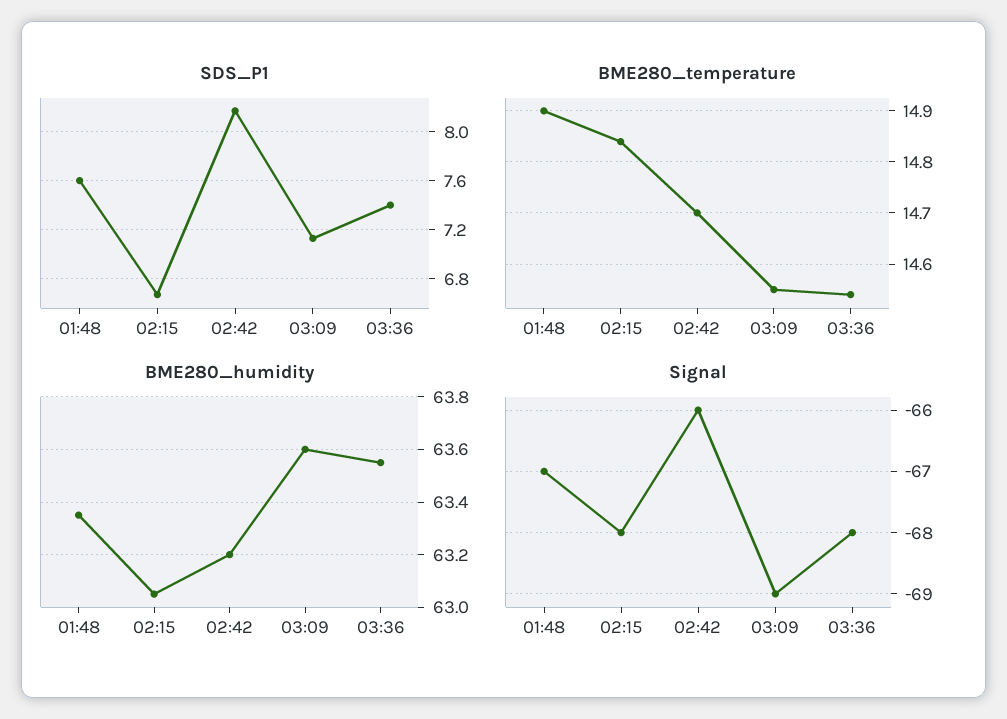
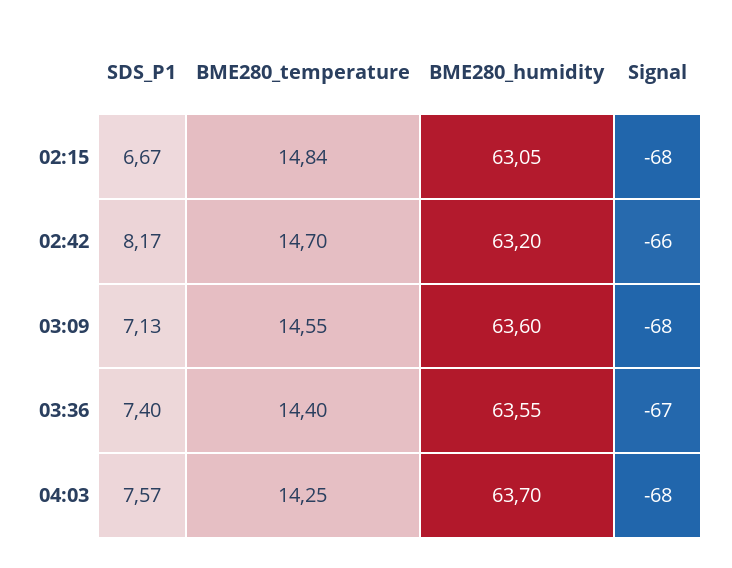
SDS_P1, 01:48: 7.6 -> none
BME280_temperature, 01:48: 14.9 -> none
BME280_temperature, 03:36: 14.55 -> 14.4
BME280_humidity, 01:48: 63.35 -> none
Signal, 01:48: -67 -> none
Signal, 03:09: -69 -> -68
Signal, 03:36: -68 -> -67
SDS_P1, 04:03: none -> 7.57
BME280_temperature, 04:03: none -> 14.25
BME280_humidity, 04:03: none -> 63.7
Signal, 04:03: none -> -68

